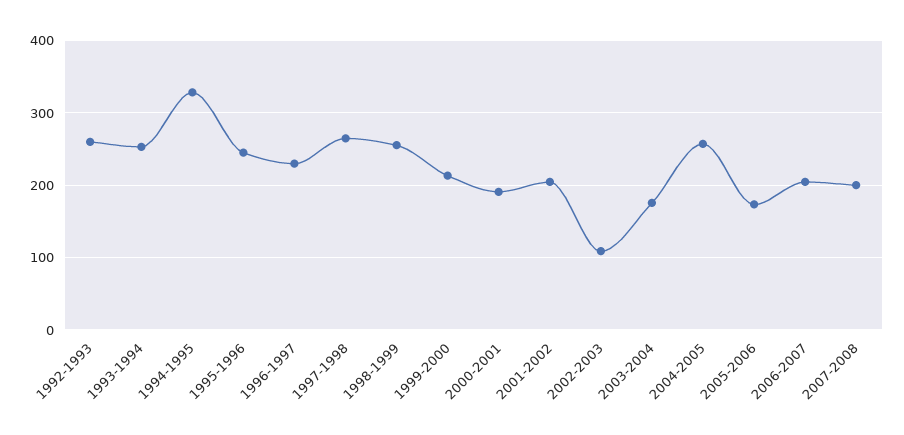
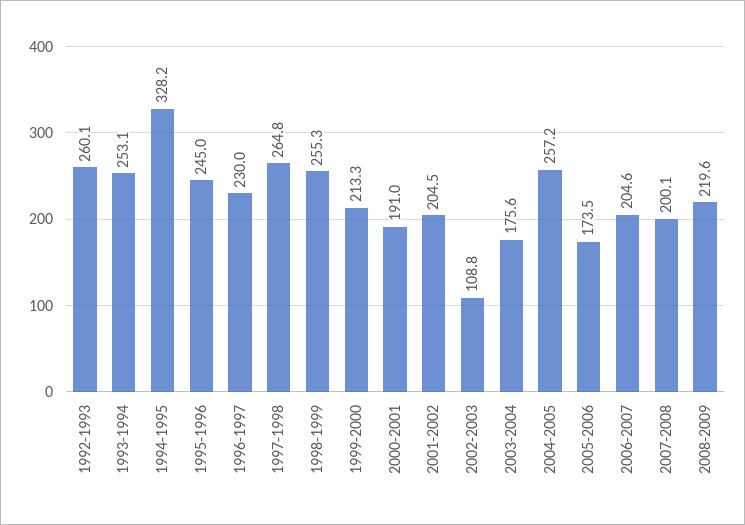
2008-2009: none -> 219.6

